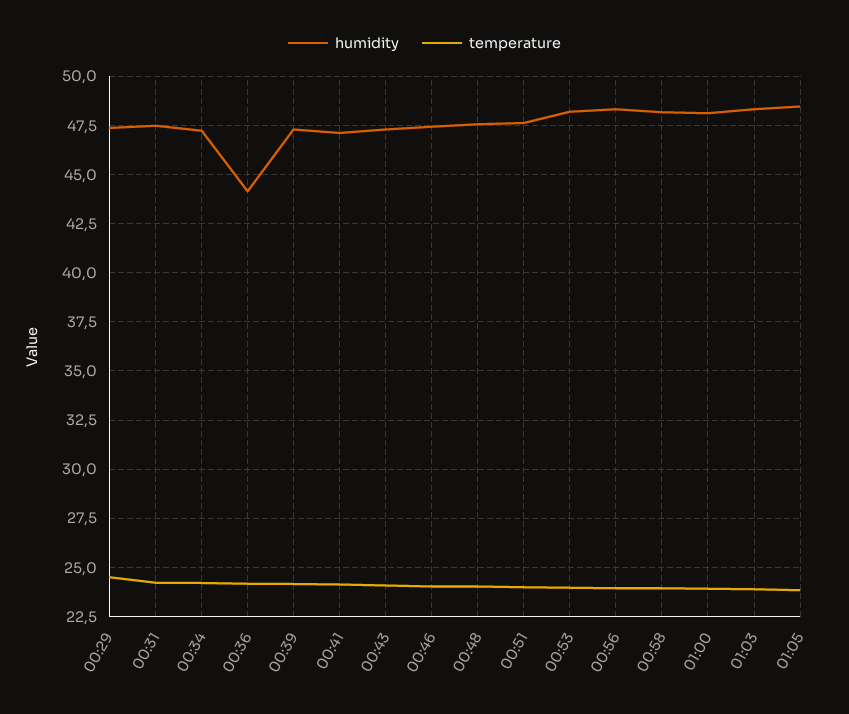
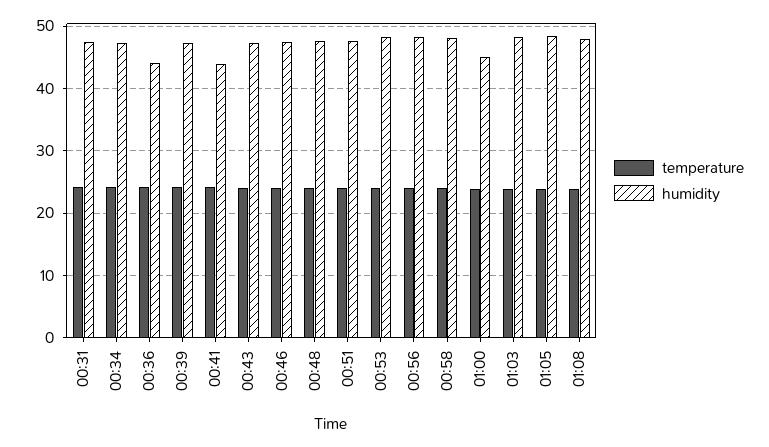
humidity, 00:29: 47.5 -> none
temperature, 00:29: 24.5 -> none
humidity, 00:41: 47 -> 44
humidity, 01:00: 48 -> 45
temperature, 01:08: none -> 24
humidity, 01:08: none -> 48

